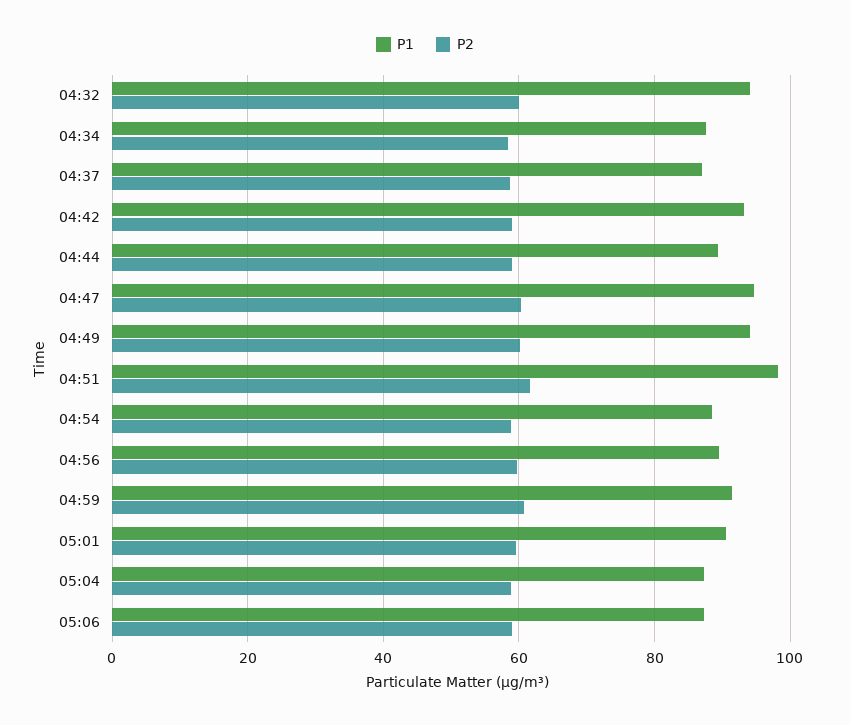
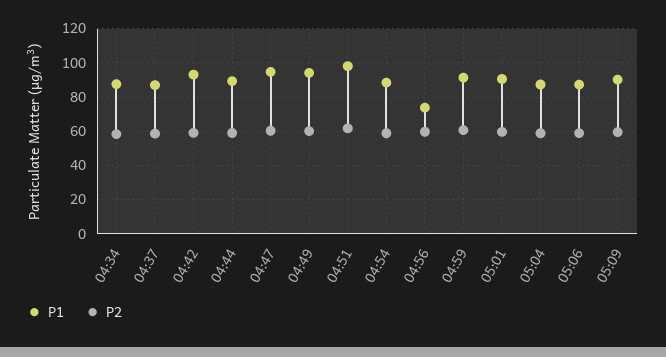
P1, 04:32: 94 -> none
P2, 04:32: 60 -> none
P1, 04:56: 90 -> 75
P1, 05:09: none -> 90
P2, 05:09: none -> 60

